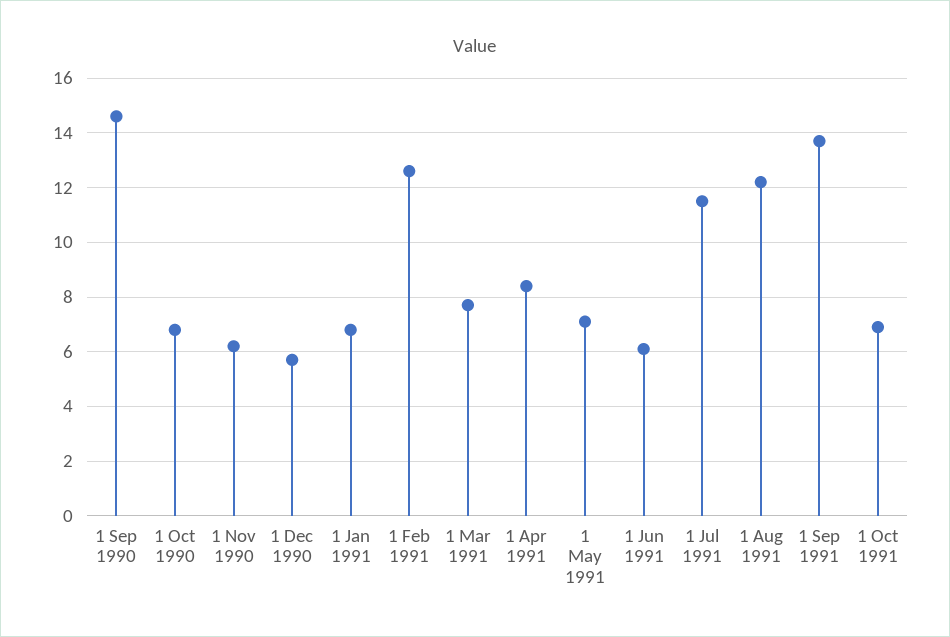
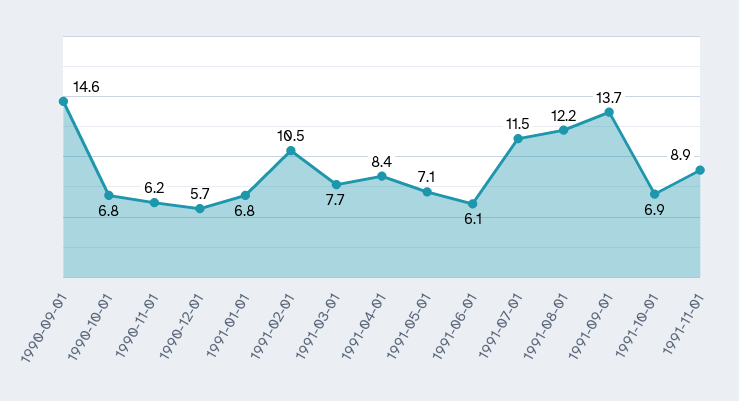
1 Feb 1991: 12.5 -> 10.5
1991-11-01: none -> 8.9

